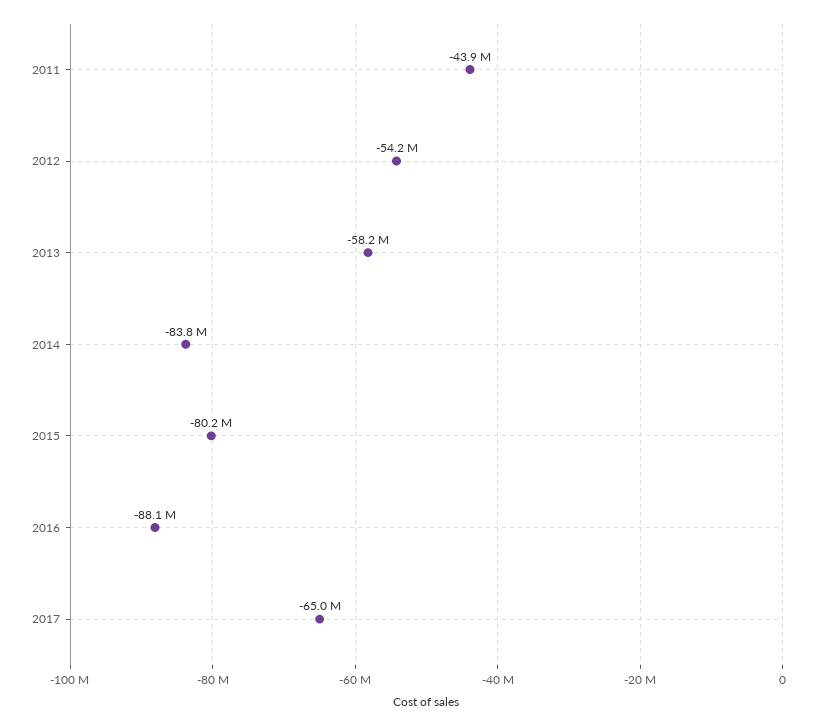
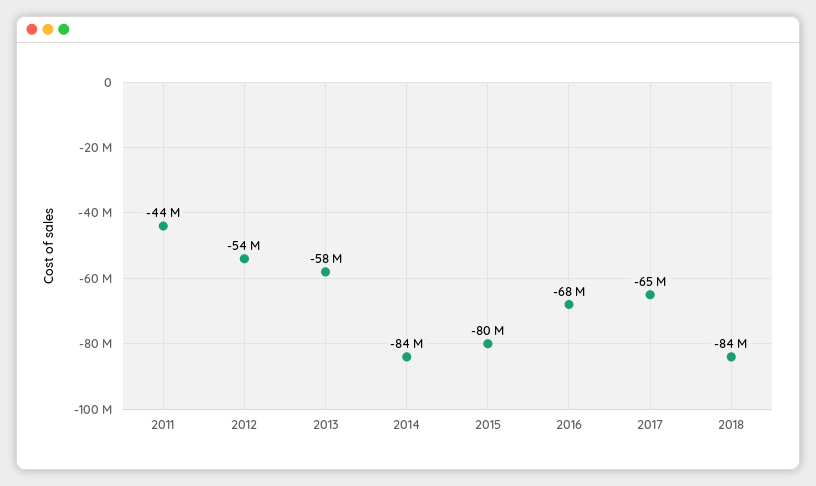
2016: -88100000 -> -68000000
2018: none -> -84000000

